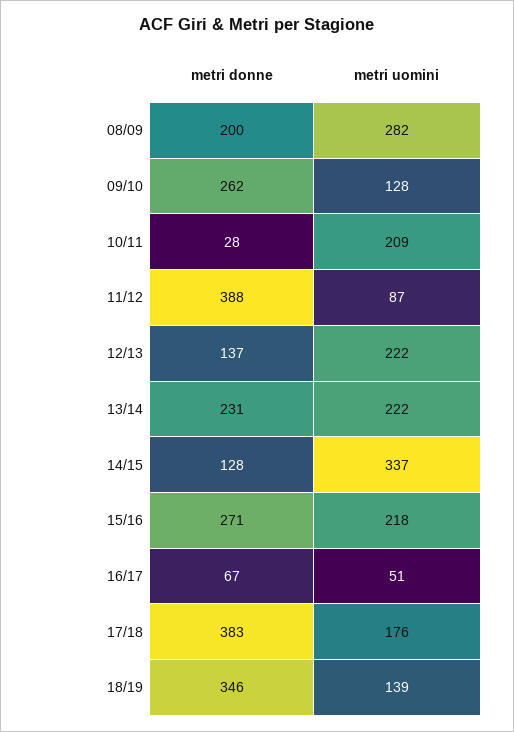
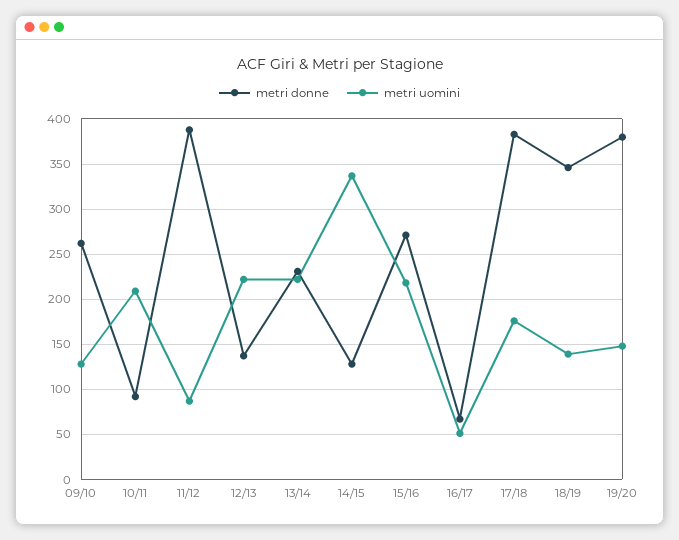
metri donne, 08/09: 200 -> none
metri uomini, 08/09: 282 -> none
metri donne, 10/11: 28 -> 90
metri donne, 19/20: none -> 380
metri uomini, 19/20: none -> 150

